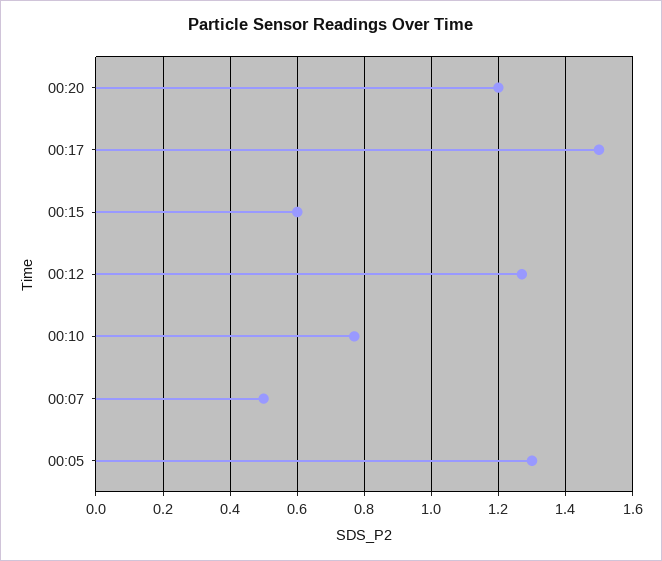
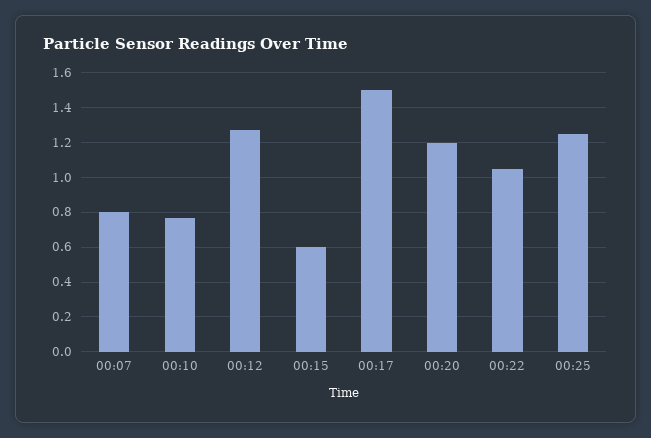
00:07: 0.5 -> 0.8
00:05: 1.3 -> none
00:22: none -> 1.05
00:25: none -> 1.25

